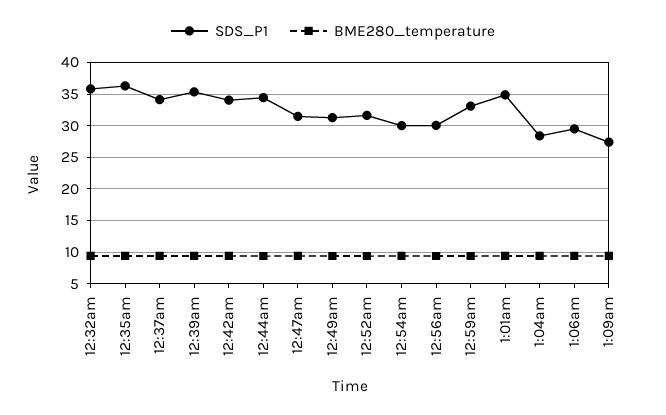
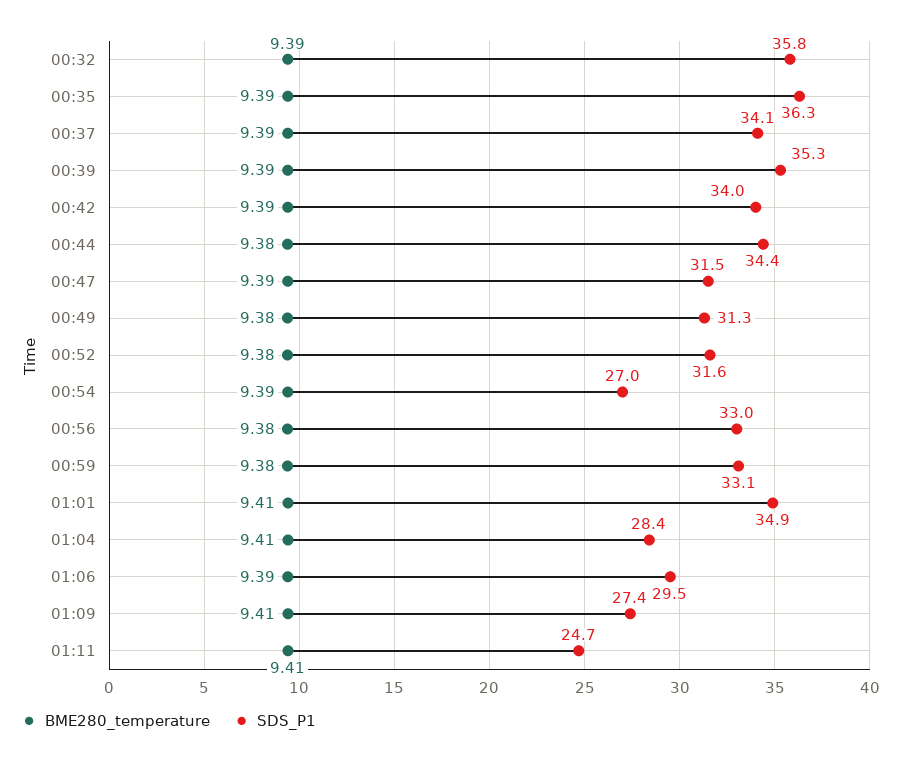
SDS_P1, 12:54am: 30 -> 27
SDS_P1, 12:56am: 30 -> 33
BME280_temperature, 01:11: none -> 9.41
SDS_P1, 01:11: none -> 24.7

